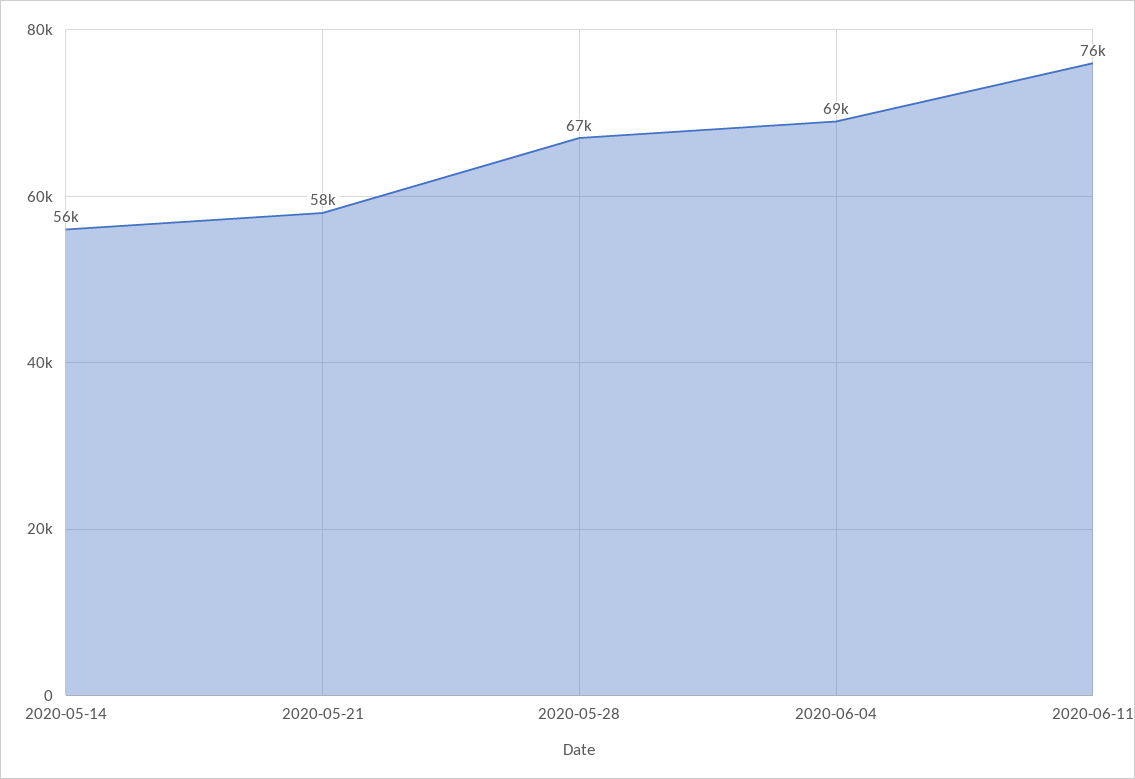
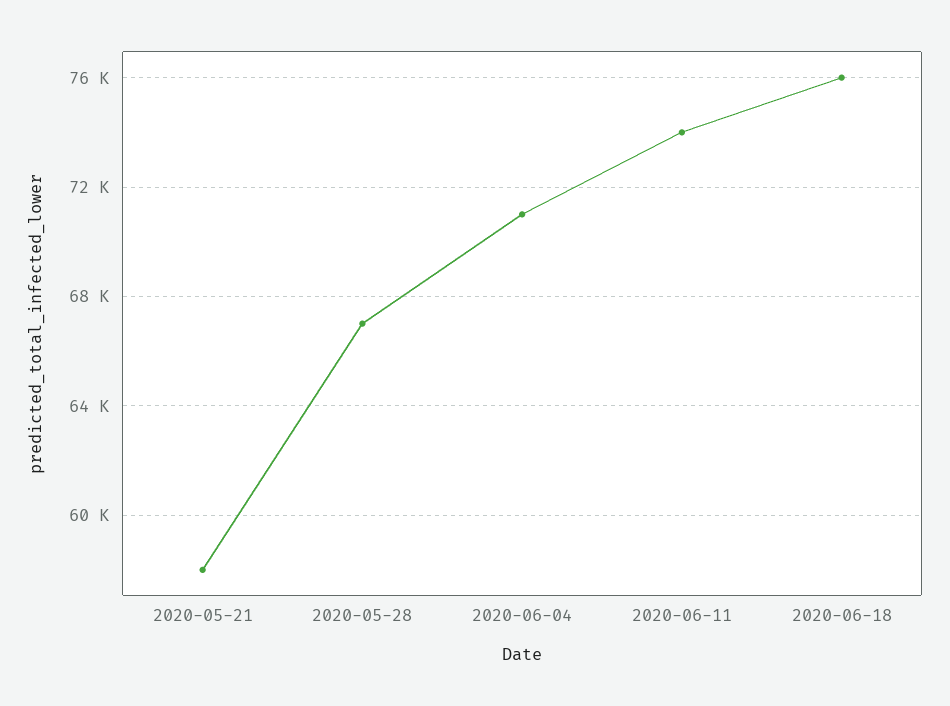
2020-05-14: 56000 -> none
2020-06-04: 69000 -> 71000
2020-06-11: 76000 -> 74000
2020-06-18: none -> 76000

